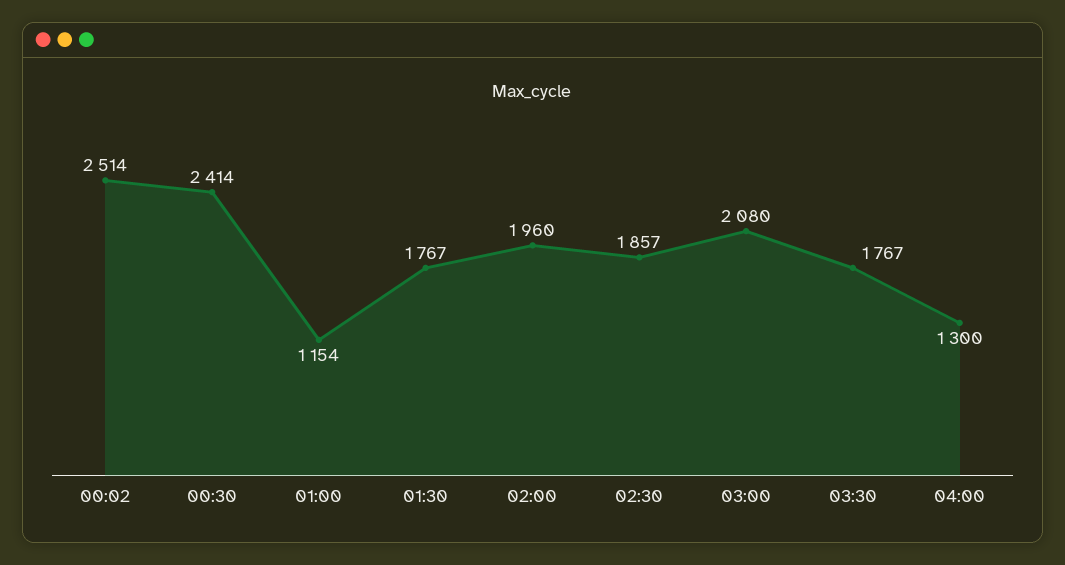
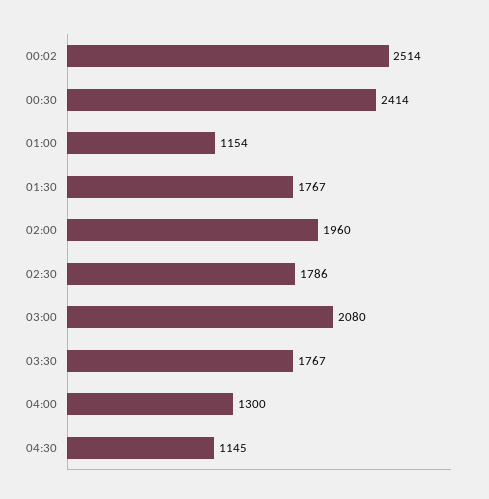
02:30: 1857 -> 1786
04:30: none -> 1145

